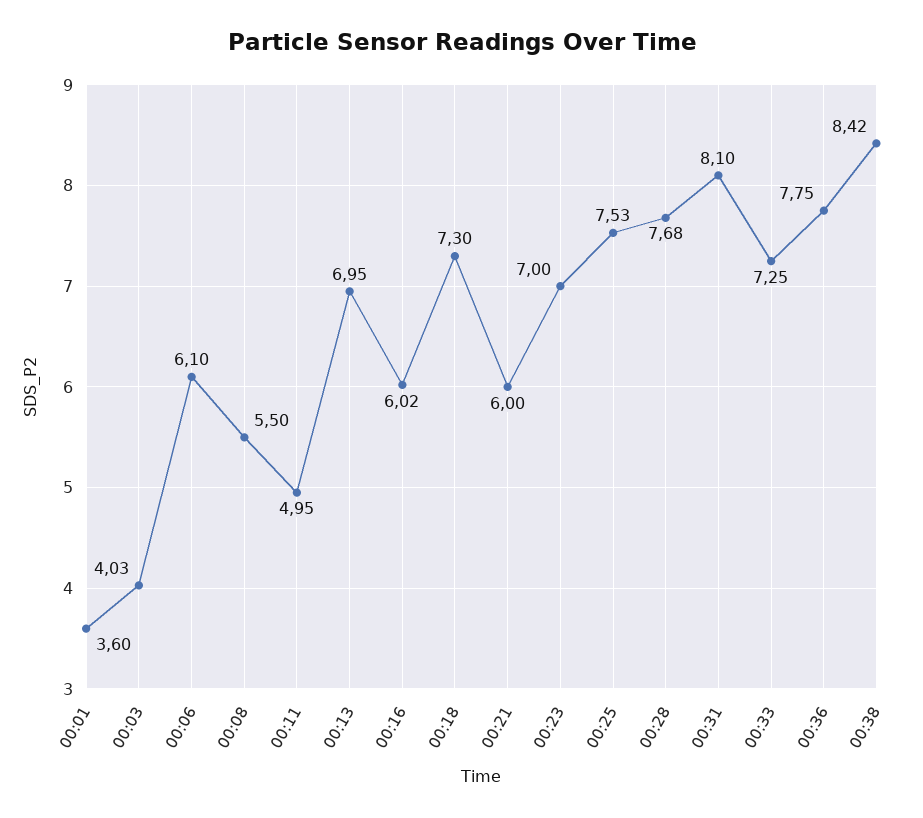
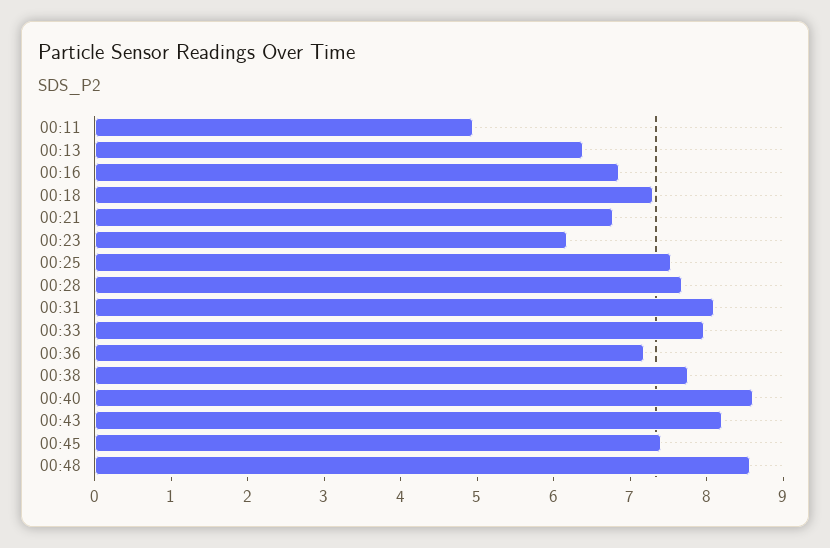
00:01: 3.6 -> none
00:03: 4.03 -> none
00:06: 6.1 -> none
00:08: 5.5 -> none
00:13: 6.95 -> 6.4
00:16: 6.02 -> 6.8
00:21: 6 -> 6.8
00:23: 7 -> 6.2
00:33: 7.25 -> 8
00:36: 7.75 -> 7.2
00:38: 8.42 -> 7.8
00:40: none -> 8.6
00:43: none -> 8.2
00:45: none -> 7.4
00:48: none -> 8.6

